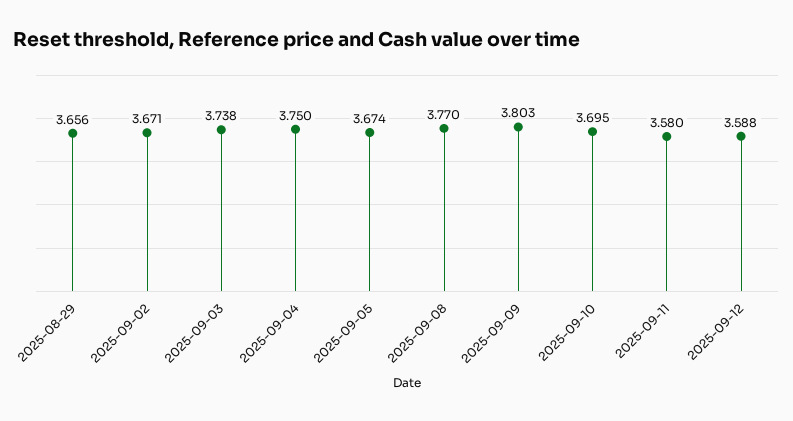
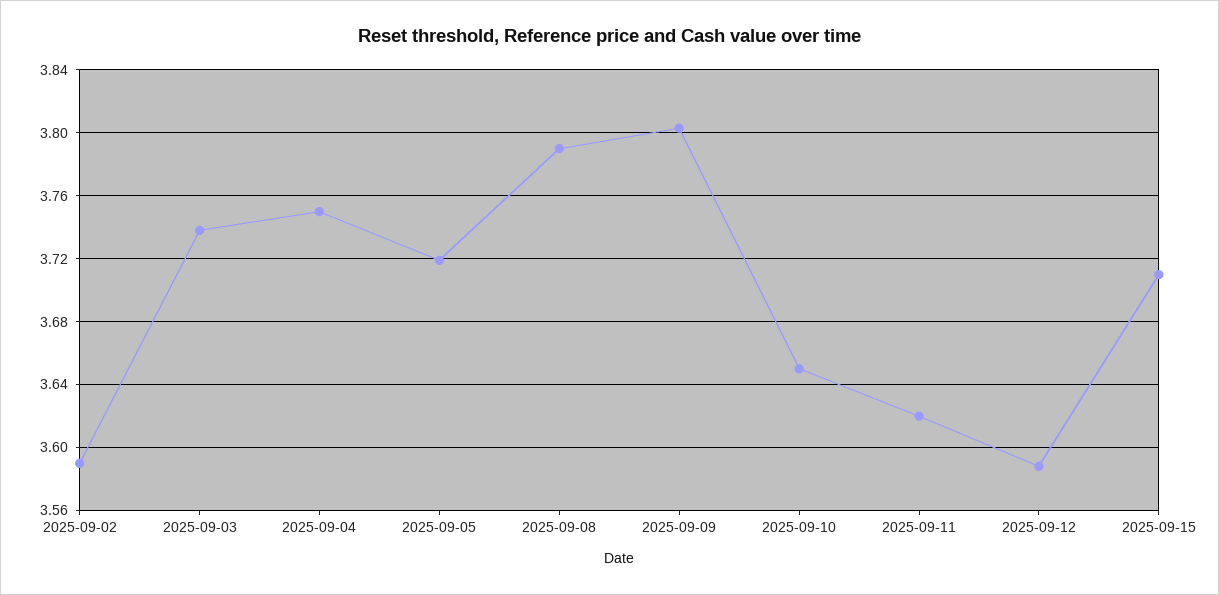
2025-08-29: 3.656 -> none
2025-09-02: 3.671 -> 3.59
2025-09-05: 3.674 -> 3.72
2025-09-08: 3.77 -> 3.79
2025-09-10: 3.695 -> 3.65
2025-09-11: 3.58 -> 3.62
2025-09-15: none -> 3.71

